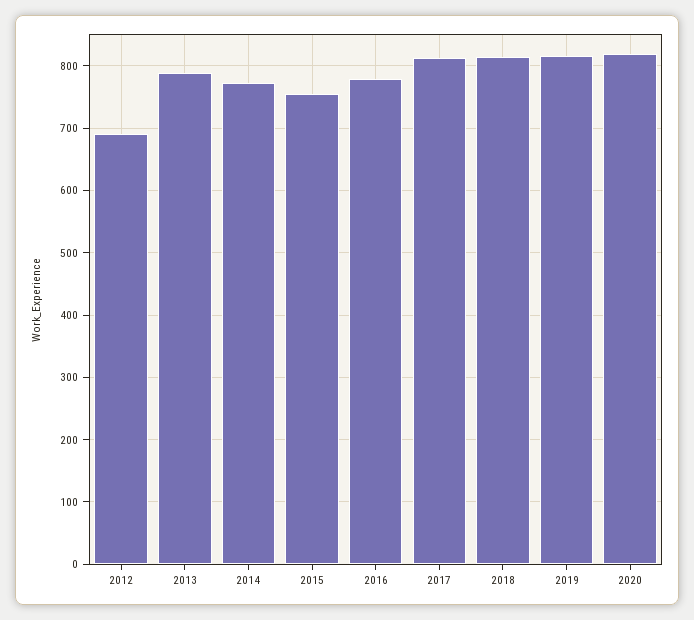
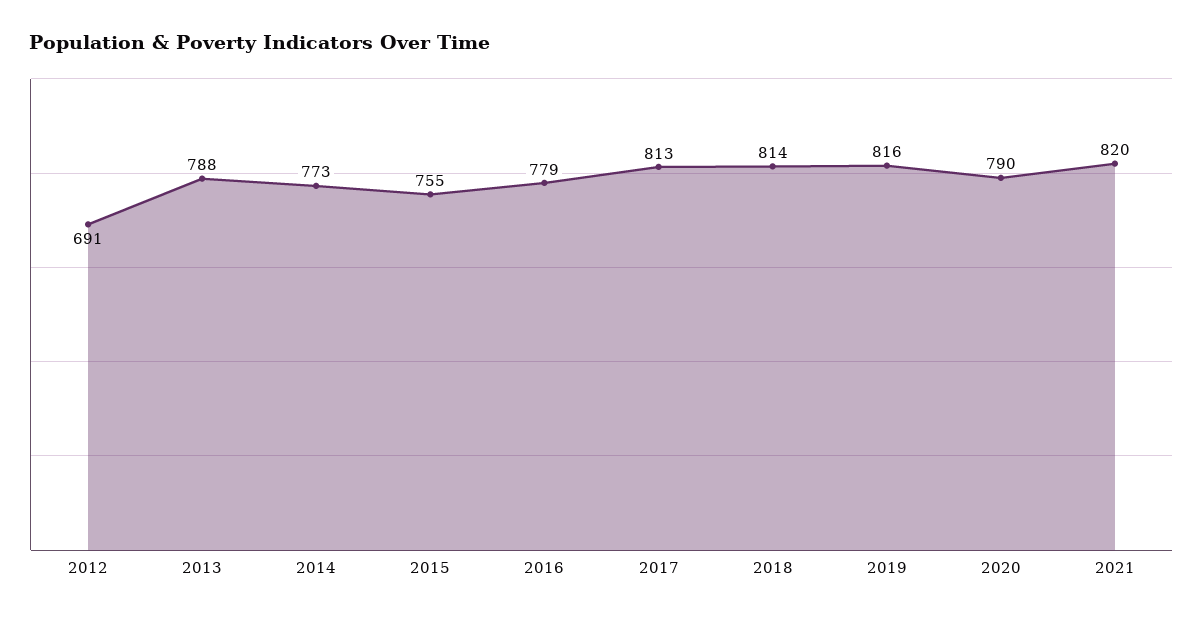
2020: 820 -> 790
2021: none -> 820

